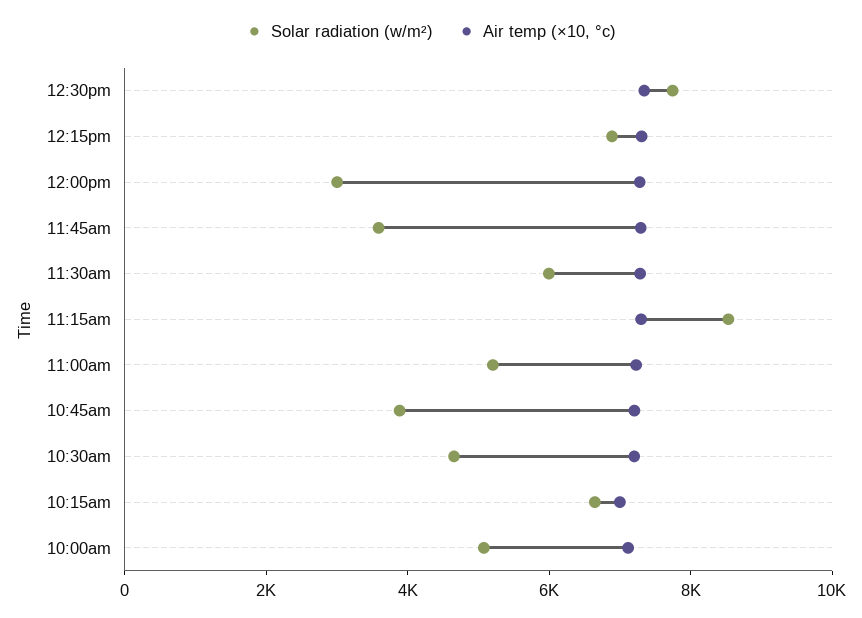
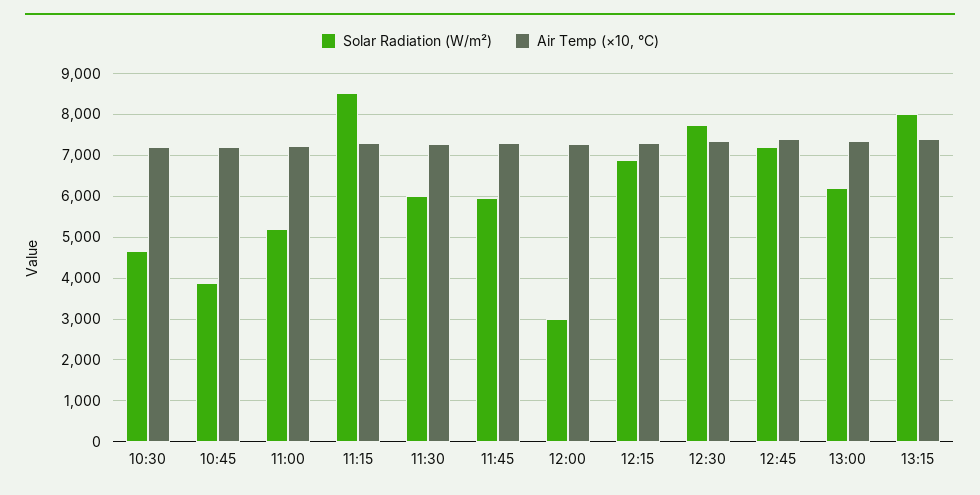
Solar radiation (w/m²), 11:45am: 3500 -> 6000
Solar radiation (w/m²), 10:15am: 6500 -> none
Air temp (×10, °c), 10:15am: 7000 -> none
Solar radiation (w/m²), 10:00am: 5000 -> none
Air temp (×10, °c), 10:00am: 7000 -> none
Solar radiation (w/m²), 12:45: none -> 7200
Air temp (×10, °c), 12:45: none -> 7400
Solar radiation (w/m²), 13:00: none -> 6200
Air temp (×10, °c), 13:00: none -> 7400
Solar radiation (w/m²), 13:15: none -> 8000
Air temp (×10, °c), 13:15: none -> 7400

